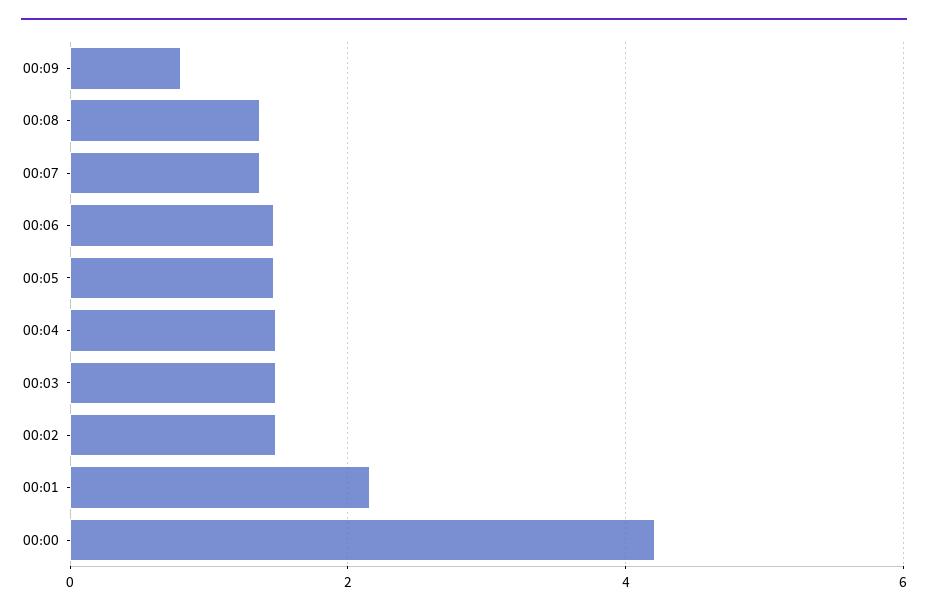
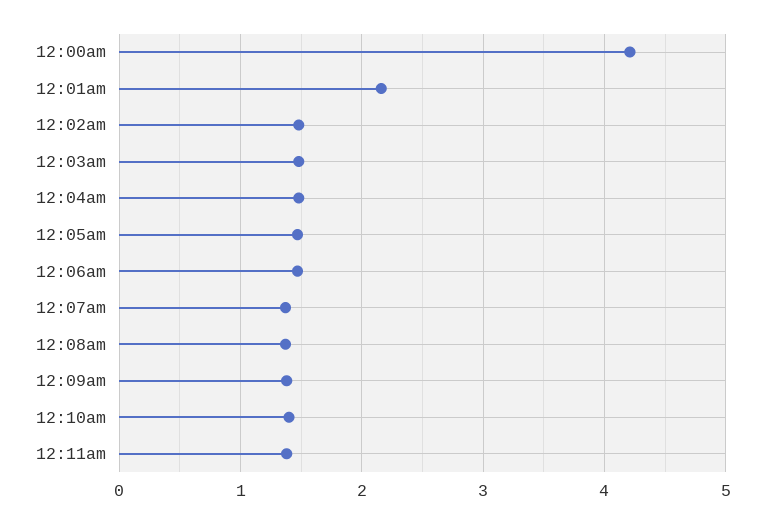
00:09: 0.8 -> 1.4
12:10am: none -> 1.4
12:11am: none -> 1.4

